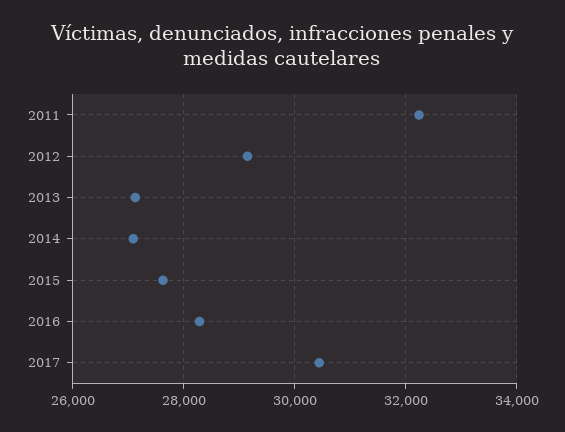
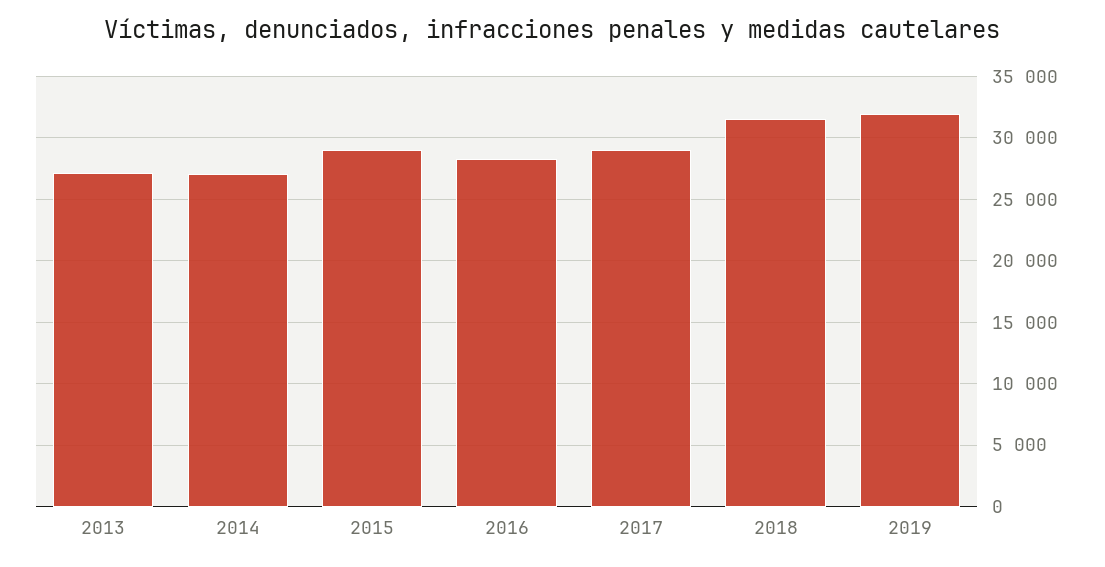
2011: 32200 -> none
2012: 29200 -> none
2015: 27600 -> 29000
2017: 30400 -> 29000
2018: none -> 31500
2019: none -> 32000

